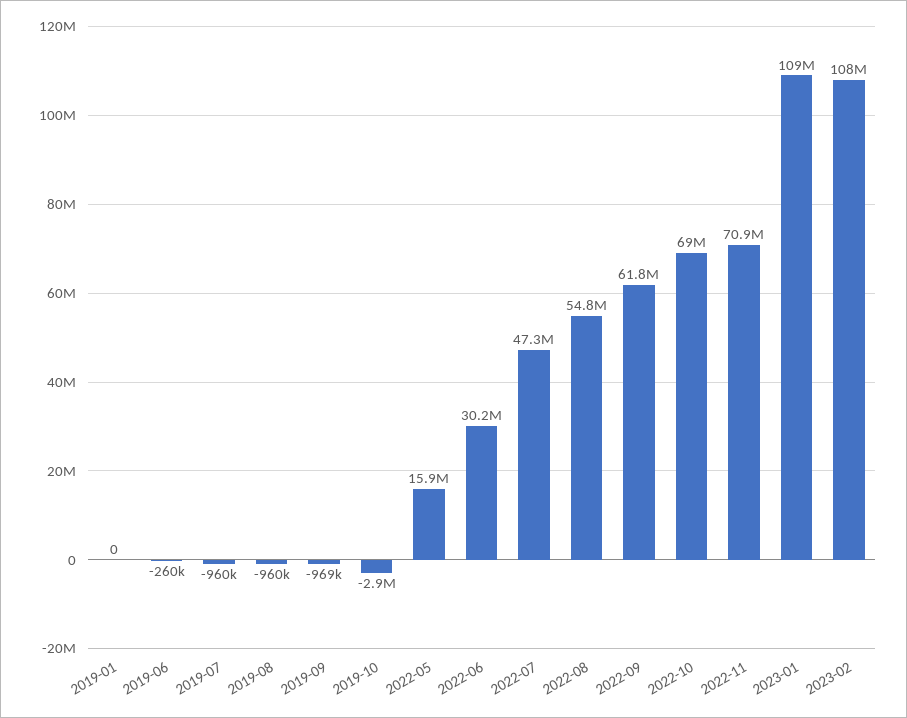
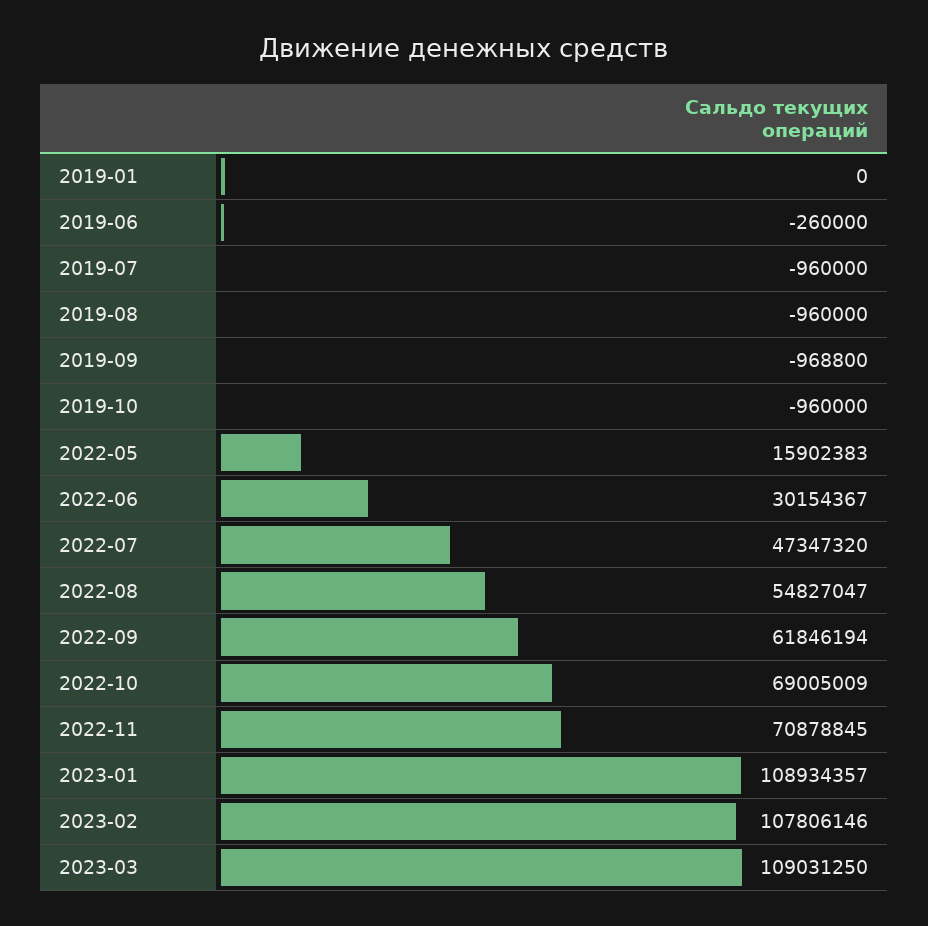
2019-10: -2900000 -> -960000
2023-03: none -> 109031250

